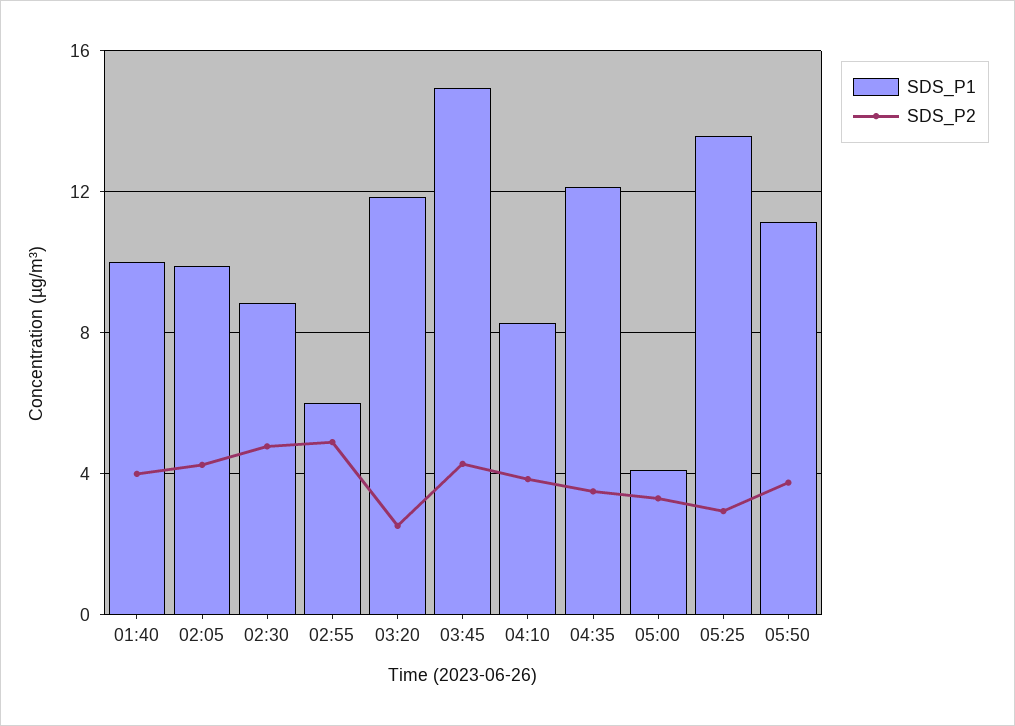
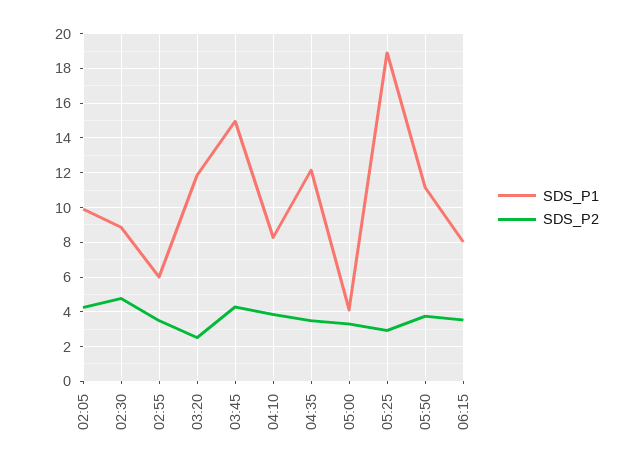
SDS_P1, 01:40: 10 -> none
SDS_P2, 01:40: 4 -> none
SDS_P2, 02:55: 5 -> 3.5
SDS_P1, 05:25: 13.5 -> 19
SDS_P1, 06:15: none -> 8
SDS_P2, 06:15: none -> 3.5

